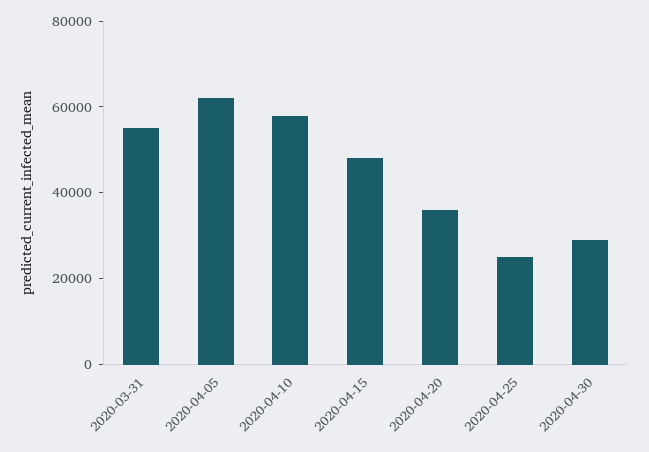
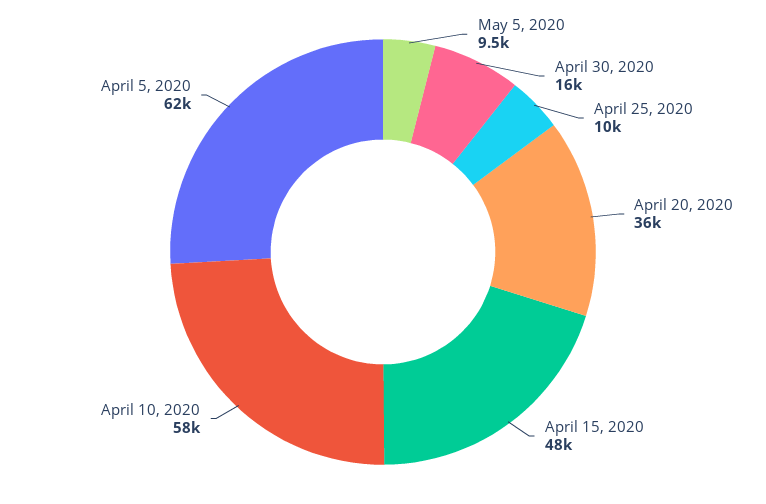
2020-03-31: 55000 -> none
2020-04-25: 25000 -> 10000
2020-04-30: 30000 -> 16000
May 5, 2020: none -> 9500

